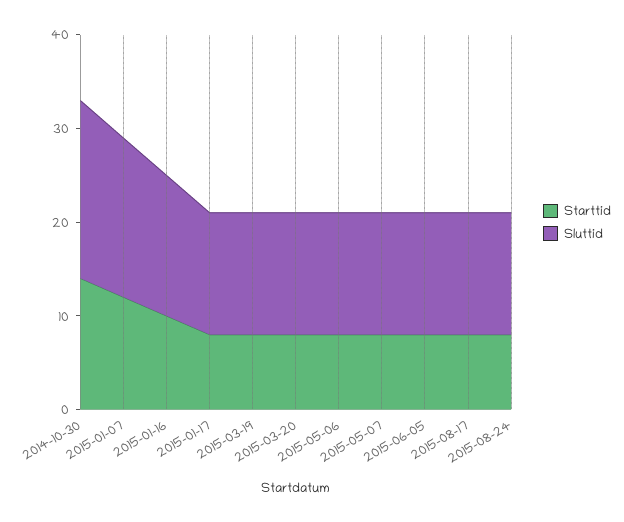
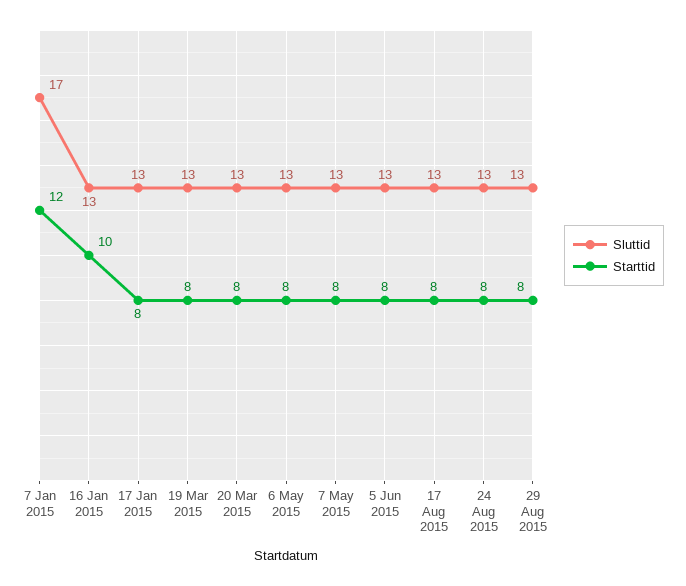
Starttid, 2014-10-30: 14 -> none
Sluttid, 2014-10-30: 19 -> none
Sluttid, 2015-01-16: 15 -> 13
Sluttid, 29 Aug 2015: none -> 13
Starttid, 29 Aug 2015: none -> 8

